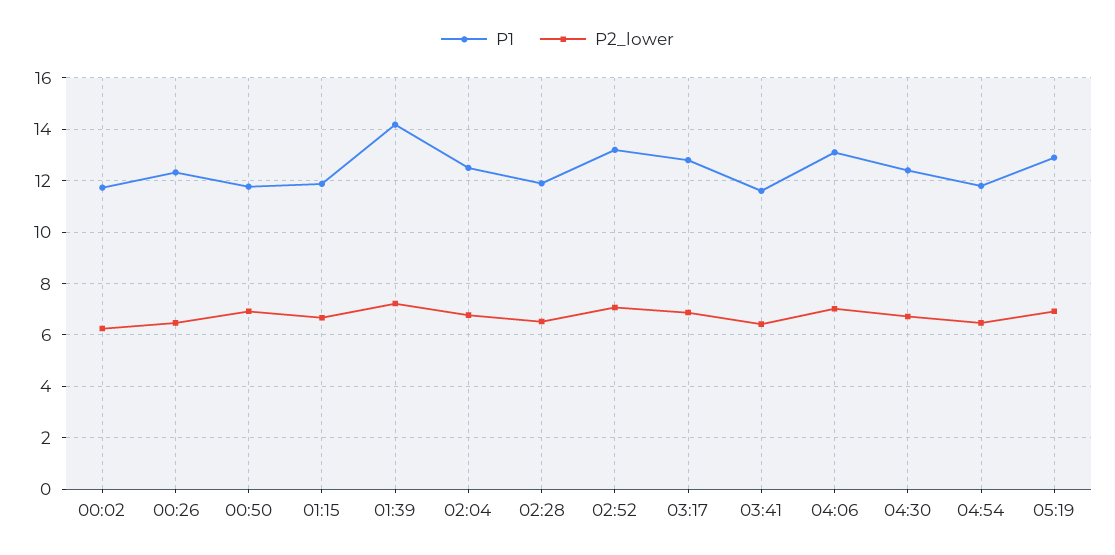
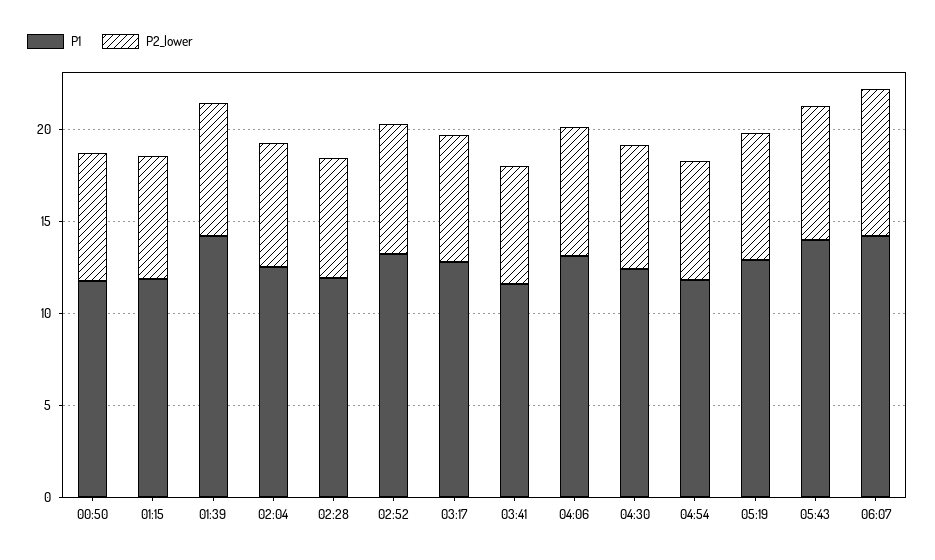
P1, 00:02: 11.75 -> none
P2_lower, 00:02: 6.25 -> none
P1, 00:26: 12.25 -> none
P2_lower, 00:26: 6.5 -> none
P1, 05:43: none -> 14
P2_lower, 05:43: none -> 7
P1, 06:07: none -> 14
P2_lower, 06:07: none -> 8

